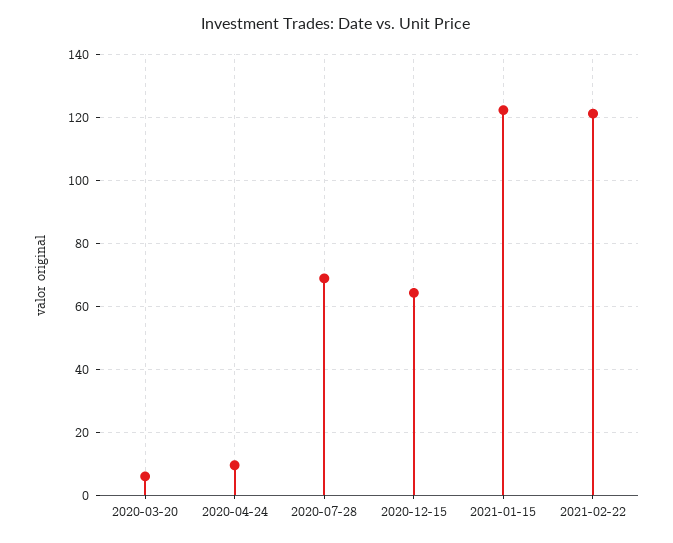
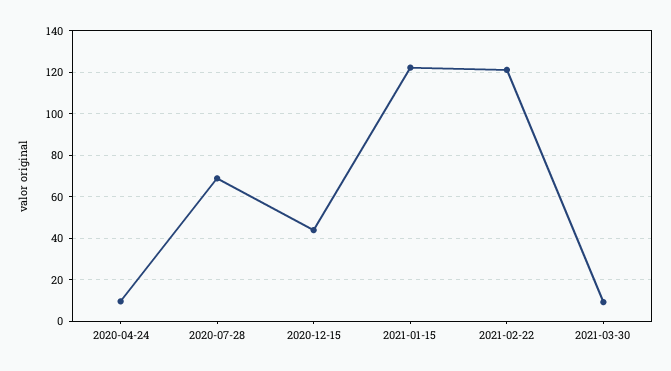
2020-03-20: 6 -> none
2020-12-15: 64 -> 45
2021-03-30: none -> 10

